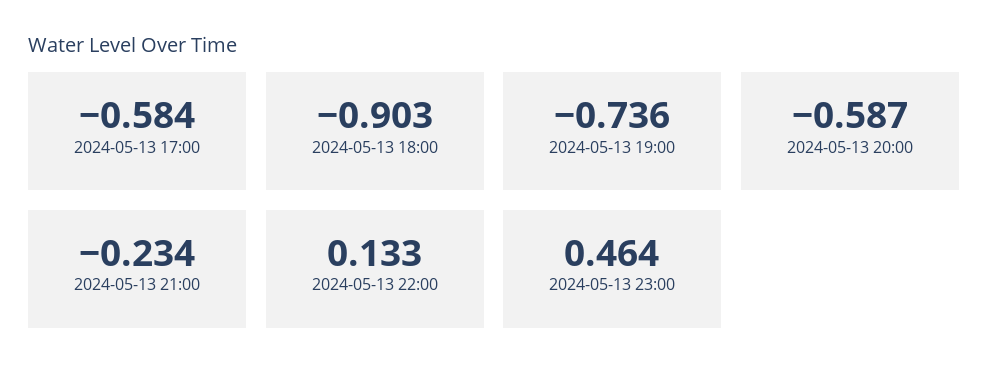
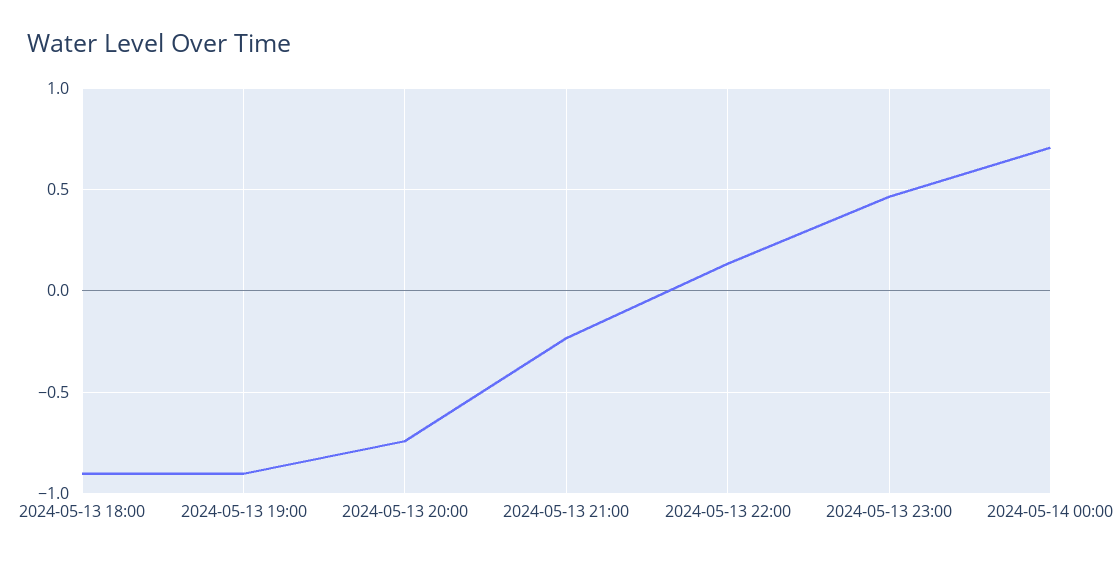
2024-05-13 17:00: -0.584 -> none
2024-05-13 19:00: -0.736 -> -0.9
2024-05-13 20:00: -0.587 -> -0.75
2024-05-14 00:00: none -> 0.7

